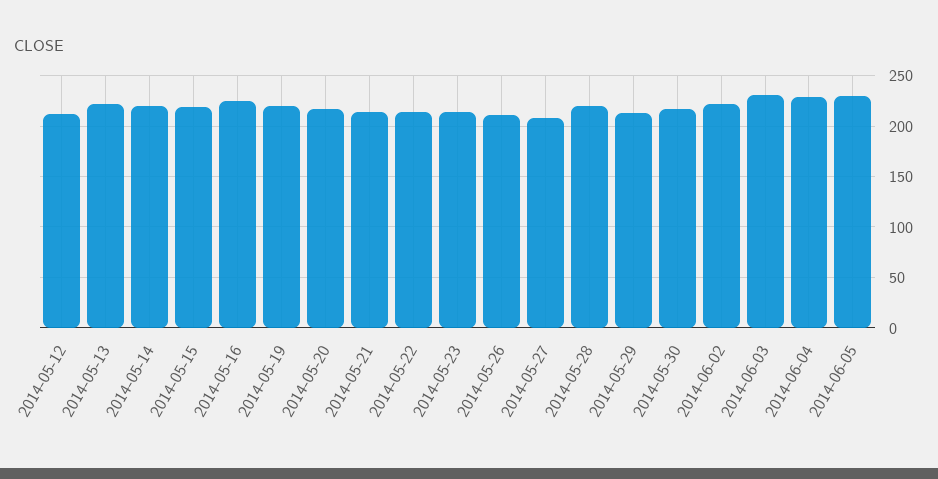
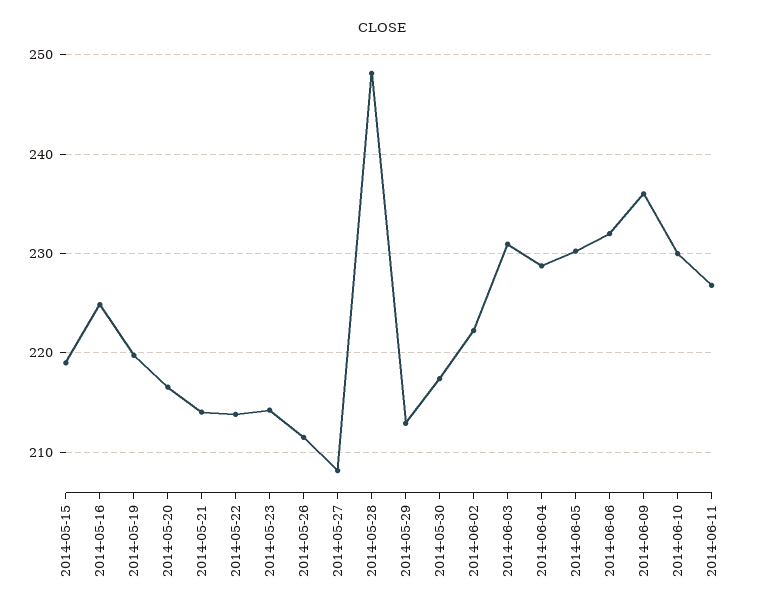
2014-05-12: 210 -> none
2014-05-13: 220 -> none
2014-05-14: 220 -> none
2014-05-28: 220 -> 248
2014-06-06: none -> 232
2014-06-09: none -> 236
2014-06-10: none -> 230
2014-06-11: none -> 227

